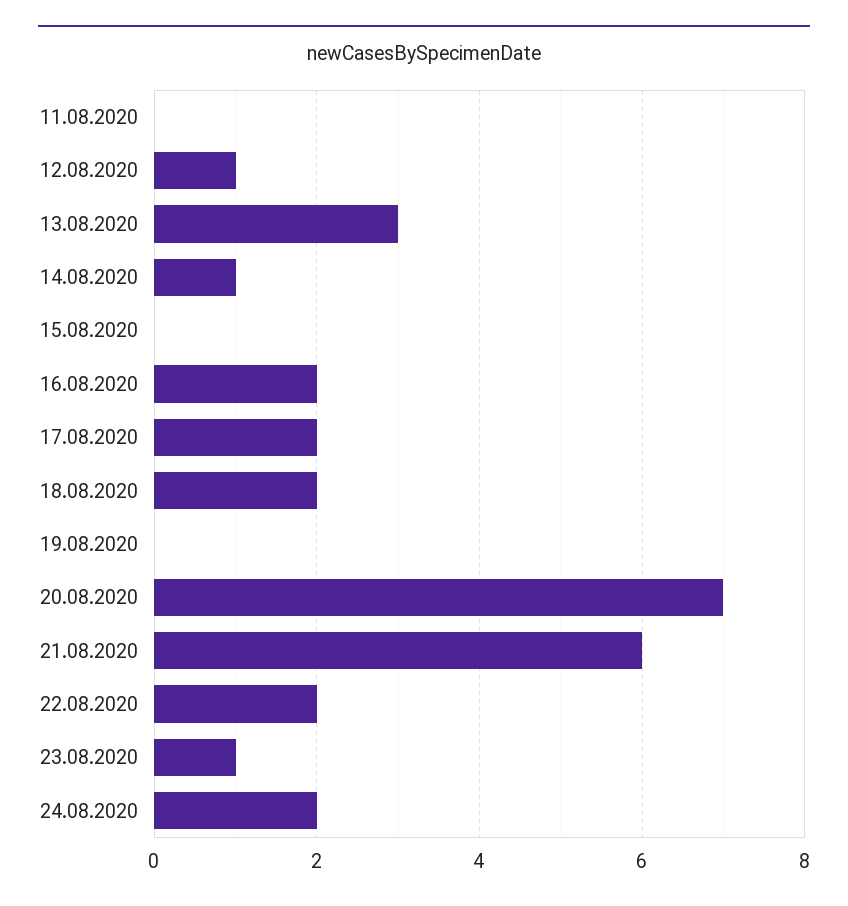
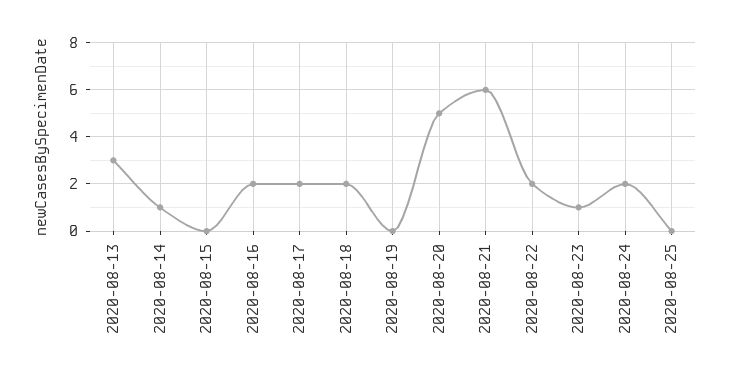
11.08.2020: 0 -> none
12.08.2020: 1 -> none
20.08.2020: 7 -> 5
2020-08-25: none -> 0

